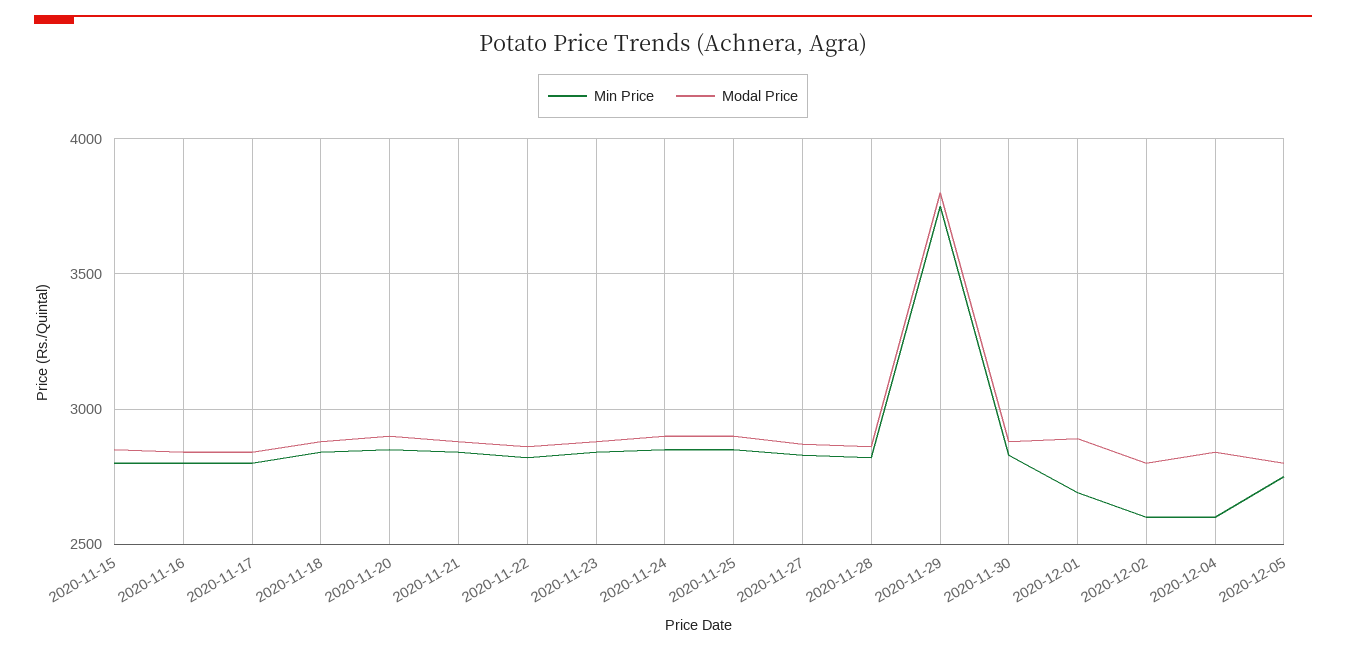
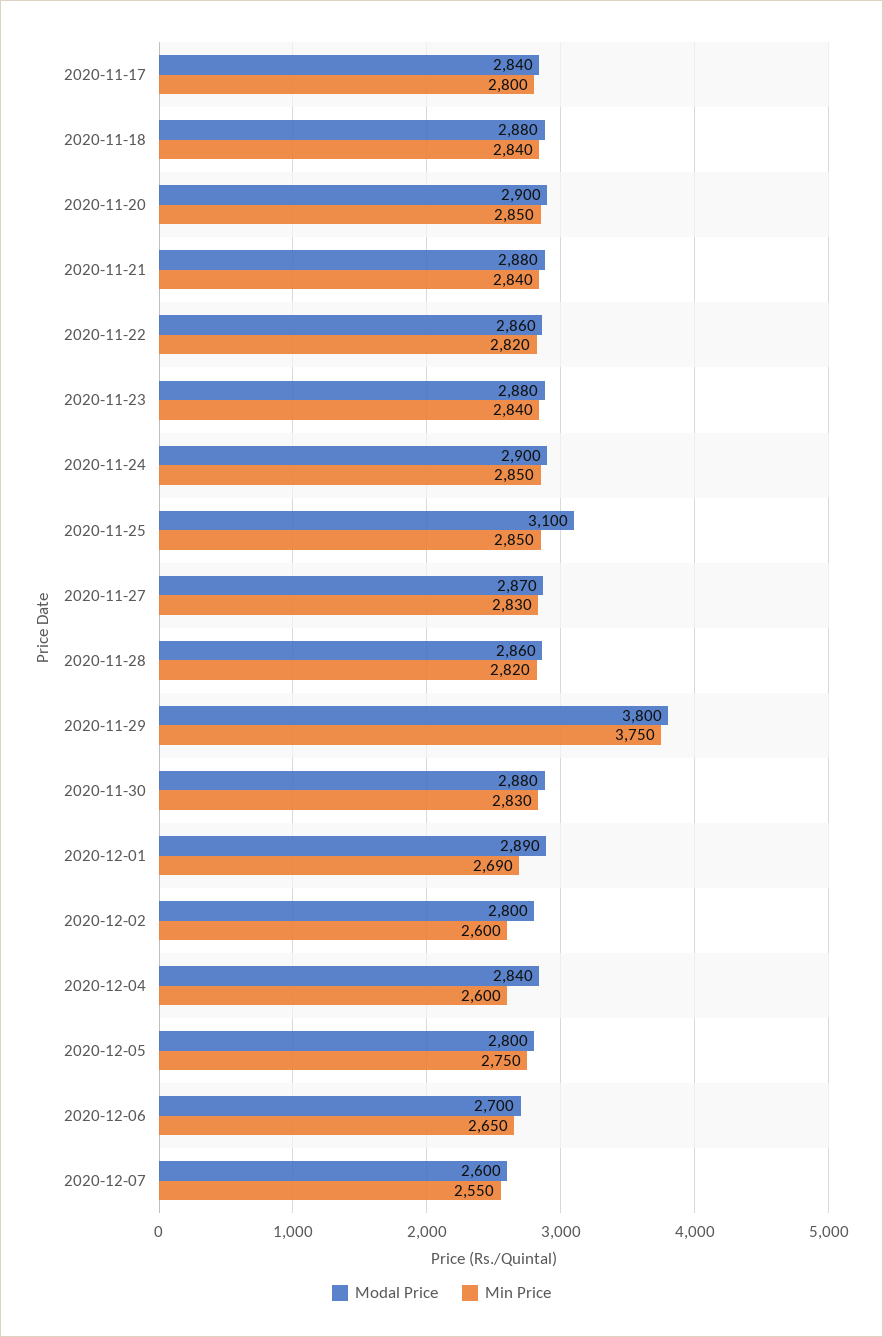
Min Price, 2020-11-15: 2800 -> none
Modal Price, 2020-11-15: 2850 -> none
Min Price, 2020-11-16: 2800 -> none
Modal Price, 2020-11-16: 2850 -> none
Modal Price, 2020-11-25: 2900 -> 3100
Modal Price, 2020-12-06: none -> 2700
Min Price, 2020-12-06: none -> 2650
Modal Price, 2020-12-07: none -> 2600
Min Price, 2020-12-07: none -> 2550

